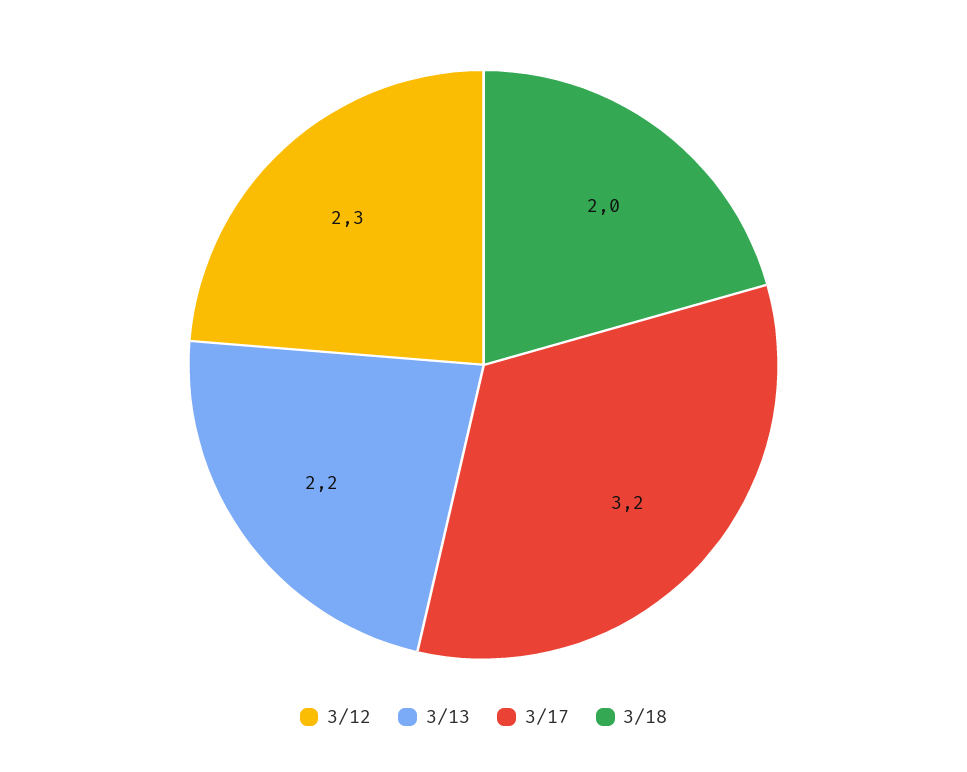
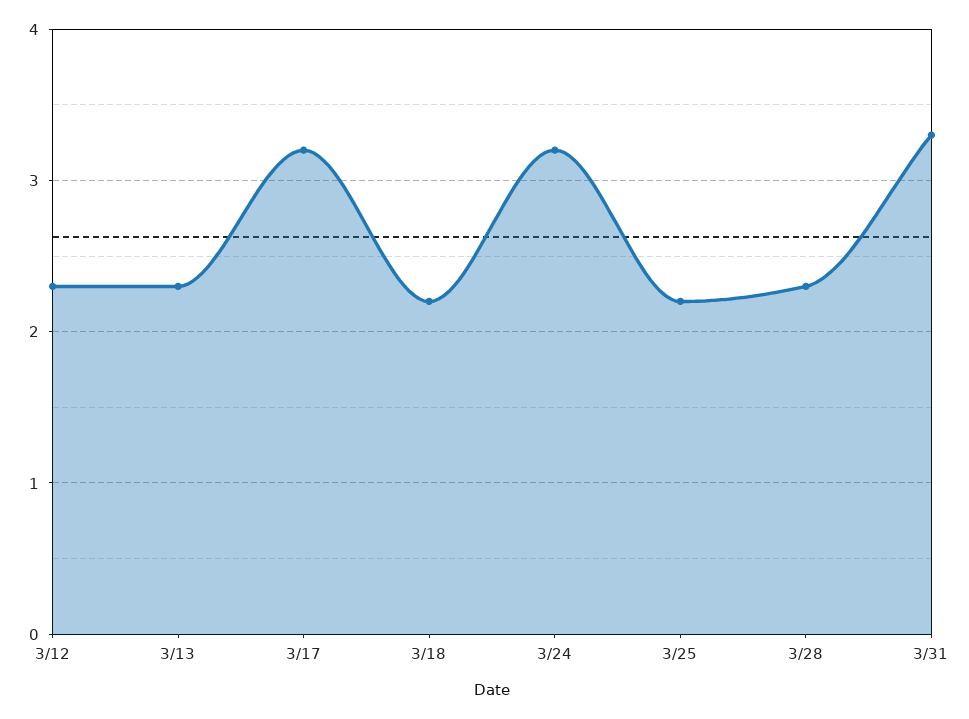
3/13: 2.2 -> 2.3
3/18: 2 -> 2.2
3/24: none -> 3.2
3/25: none -> 2.2
3/28: none -> 2.3
3/31: none -> 3.3

